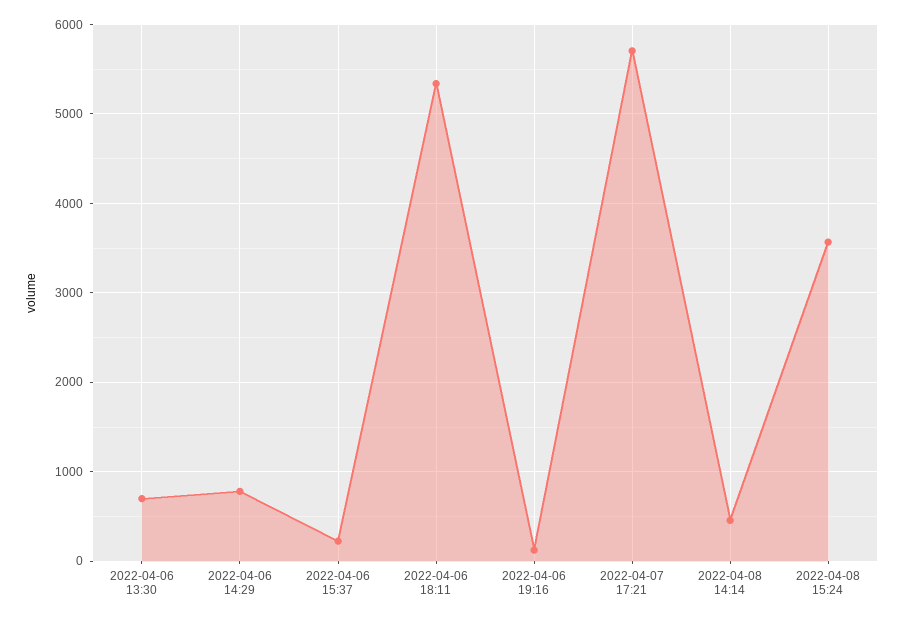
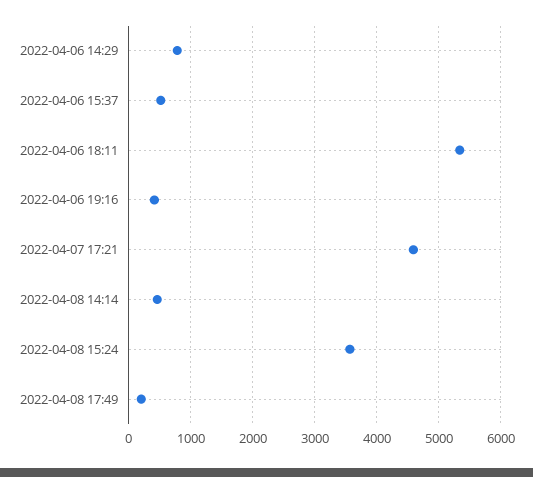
2022-04-06 13:30: 700 -> none
2022-04-06 15:37: 200 -> 500
2022-04-06 19:16: 100 -> 400
2022-04-07 17:21: 5700 -> 4600
2022-04-08 17:49: none -> 200

